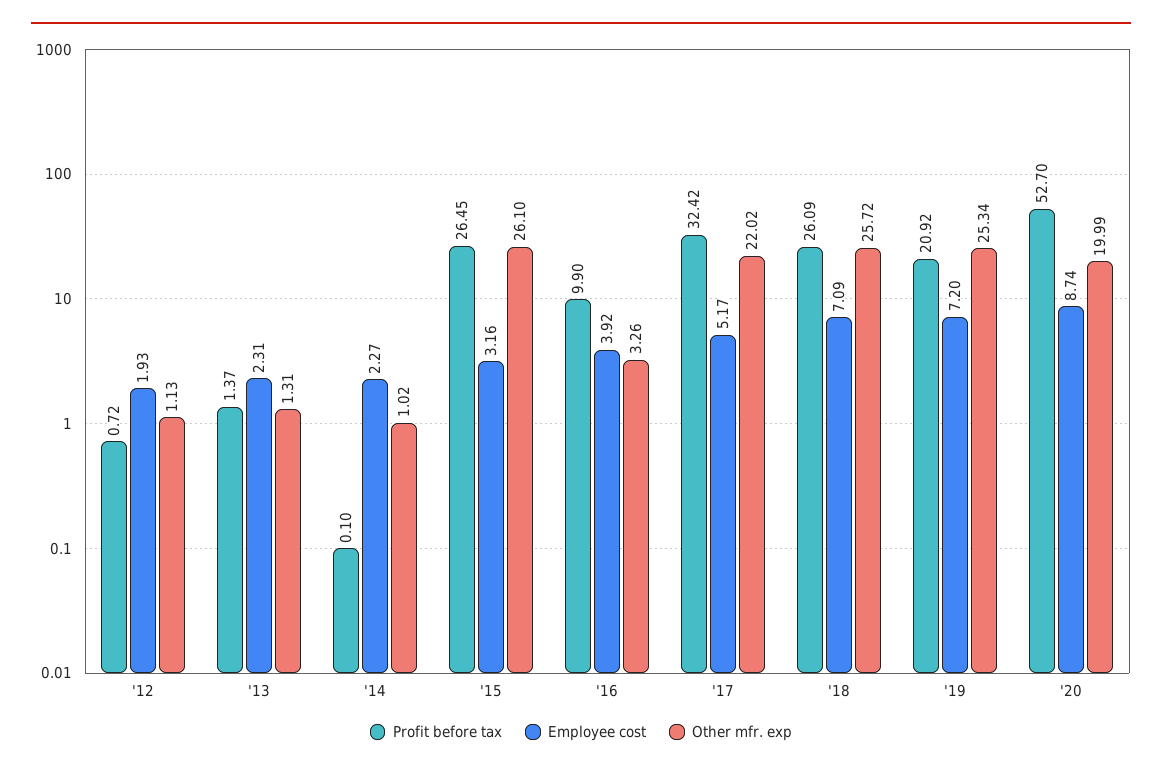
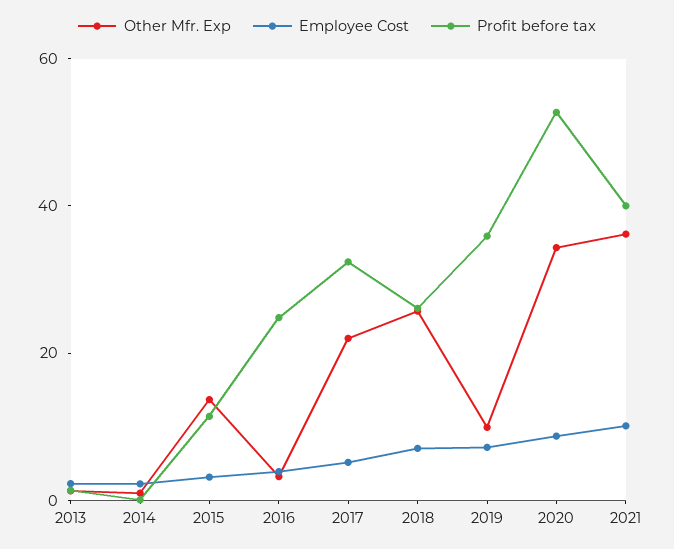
Profit before tax, '12: 0.72 -> none
Employee cost, '12: 1.93 -> none
Other mfr. exp, '12: 1.13 -> none
Profit before tax, '15: 26.45 -> 10
Other mfr. exp, '15: 26.1 -> 15
Profit before tax, '16: 9.9 -> 25
Profit before tax, '19: 20.92 -> 35
Other mfr. exp, '19: 25.34 -> 10
Other mfr. exp, '20: 19.99 -> 35
Other mfr. exp, 2021: none -> 35
Employee cost, 2021: none -> 10
Profit before tax, 2021: none -> 40

